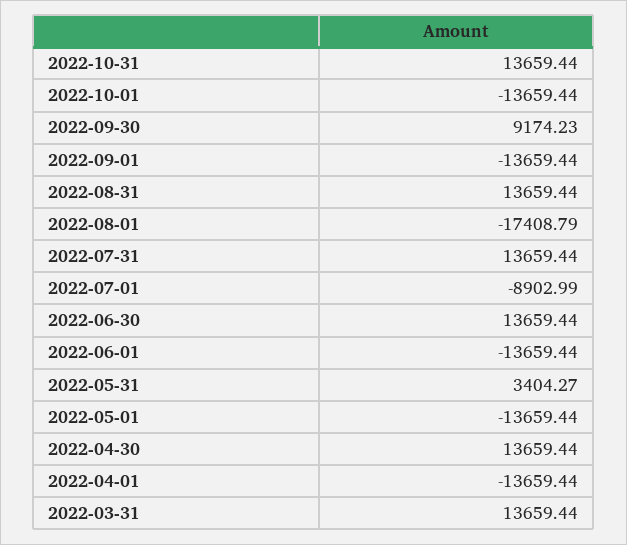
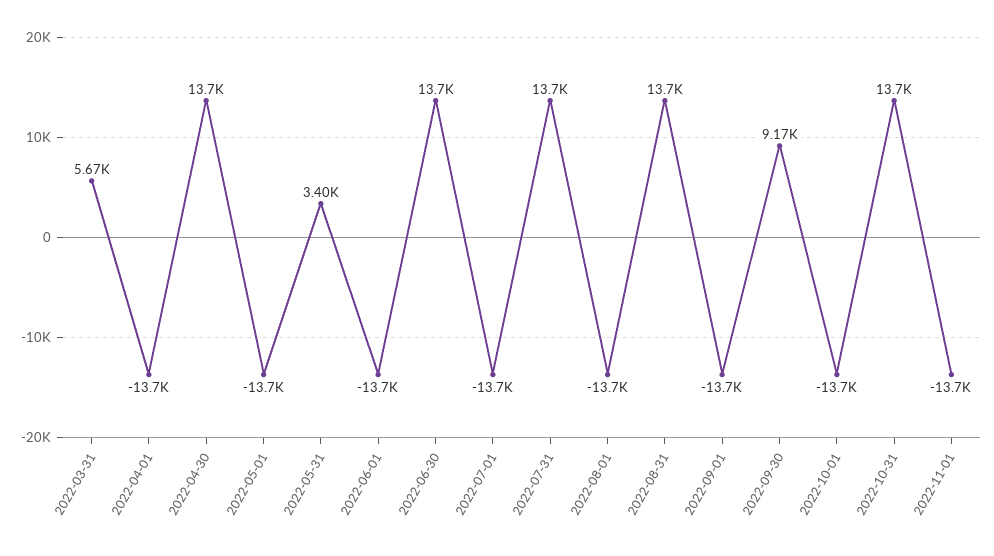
2022-08-01: -17408.79 -> -13700
2022-07-01: -8902.99 -> -13700
2022-03-31: 13659.44 -> 5670
2022-11-01: none -> -13700

